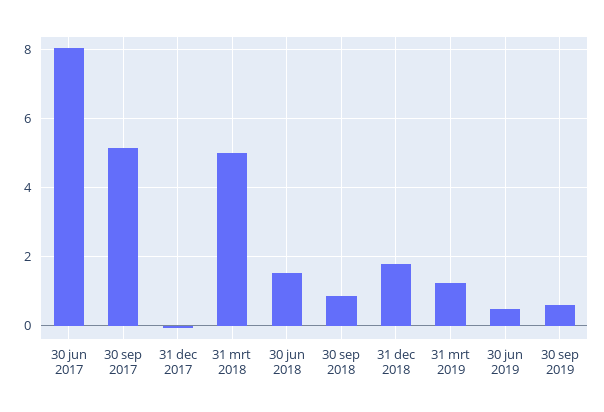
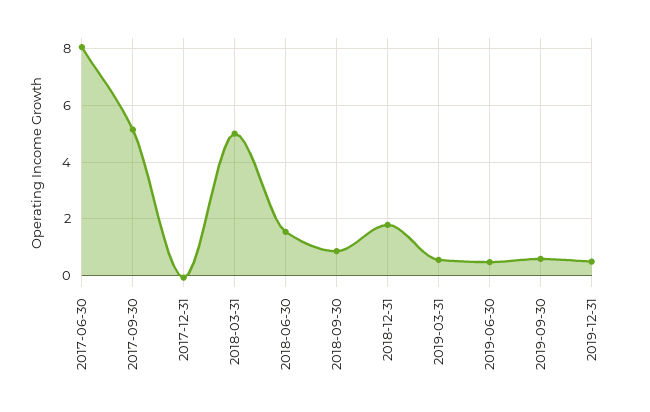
31 mrt 2019: 1.2 -> 0.5
2019-12-31: none -> 0.5

